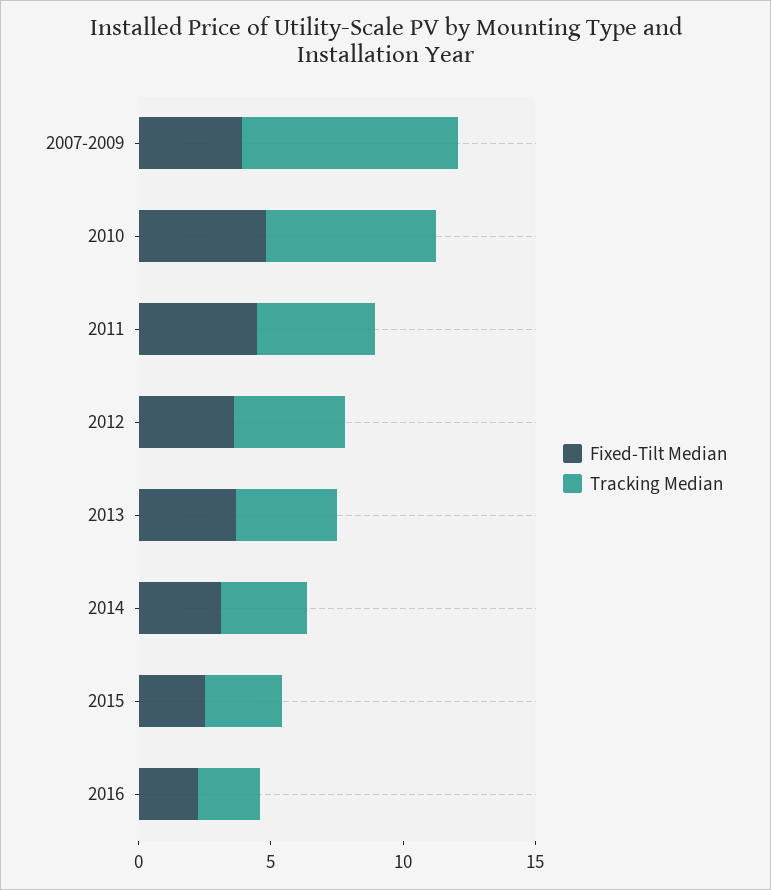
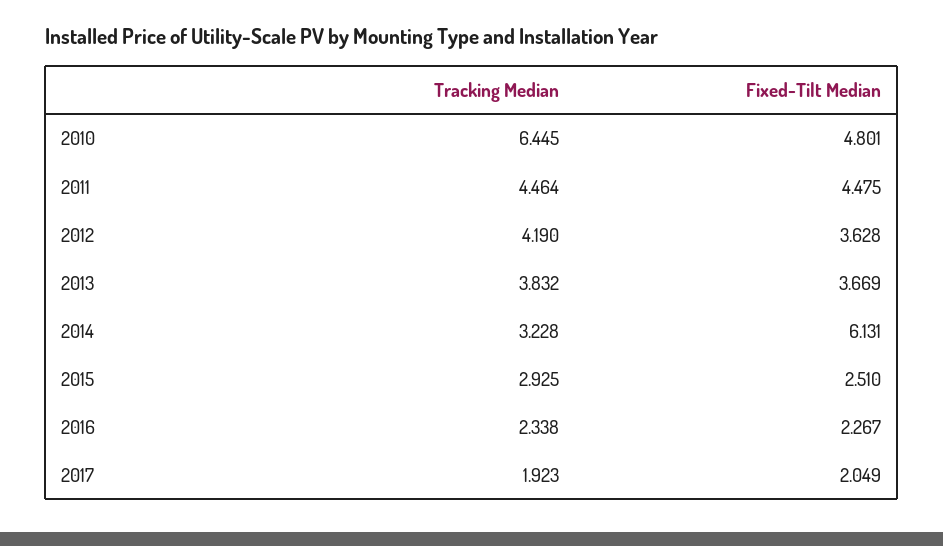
Fixed-Tilt Median, 2007-2009: 4 -> none
Tracking Median, 2007-2009: 8 -> none
Fixed-Tilt Median, 2014: 3 -> 6.131
Tracking Median, 2017: none -> 1.923
Fixed-Tilt Median, 2017: none -> 2.049

